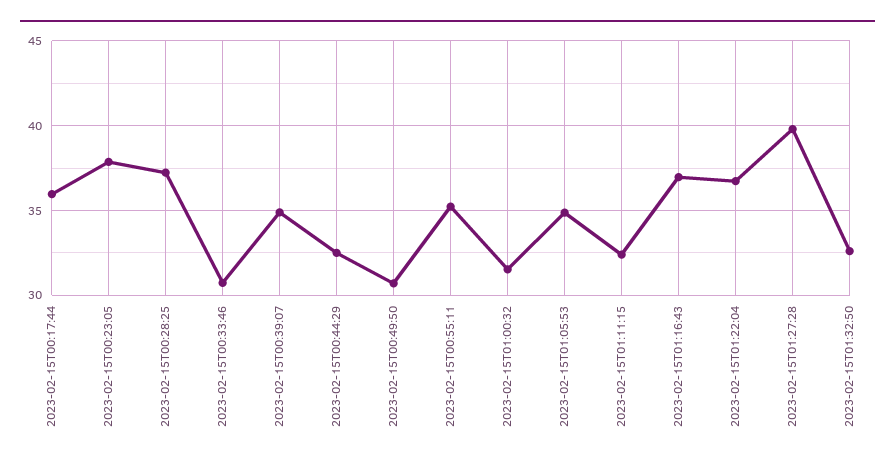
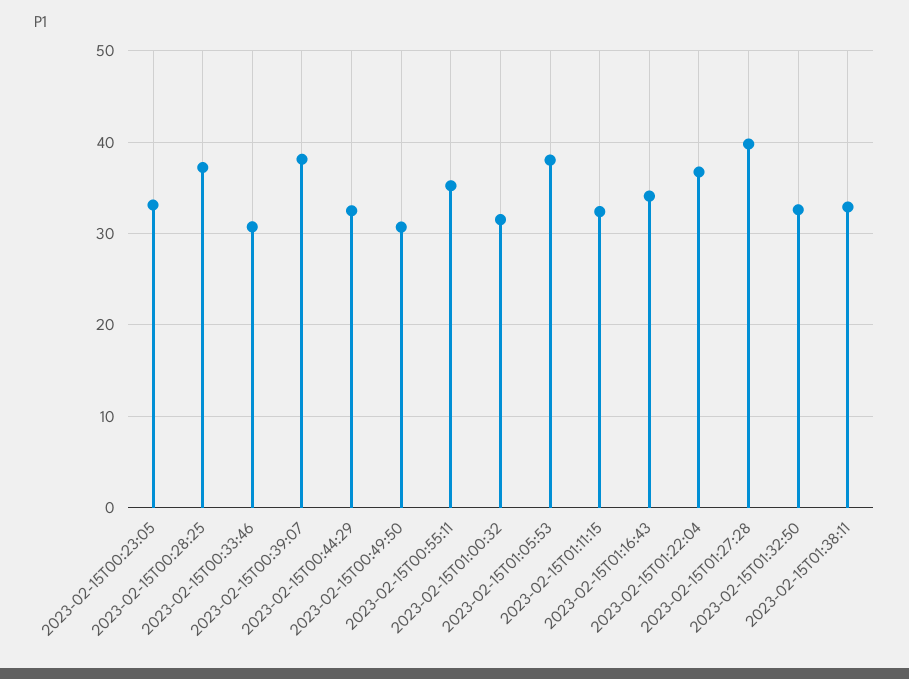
2023-02-15T00:17:44: 36 -> none
2023-02-15T00:23:05: 38 -> 33
2023-02-15T00:39:07: 35 -> 38
2023-02-15T01:05:53: 35 -> 38
2023-02-15T01:16:43: 37 -> 34
2023-02-15T01:38:11: none -> 33

